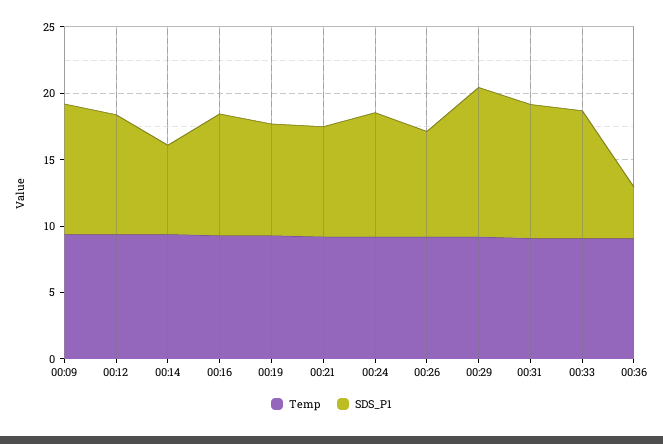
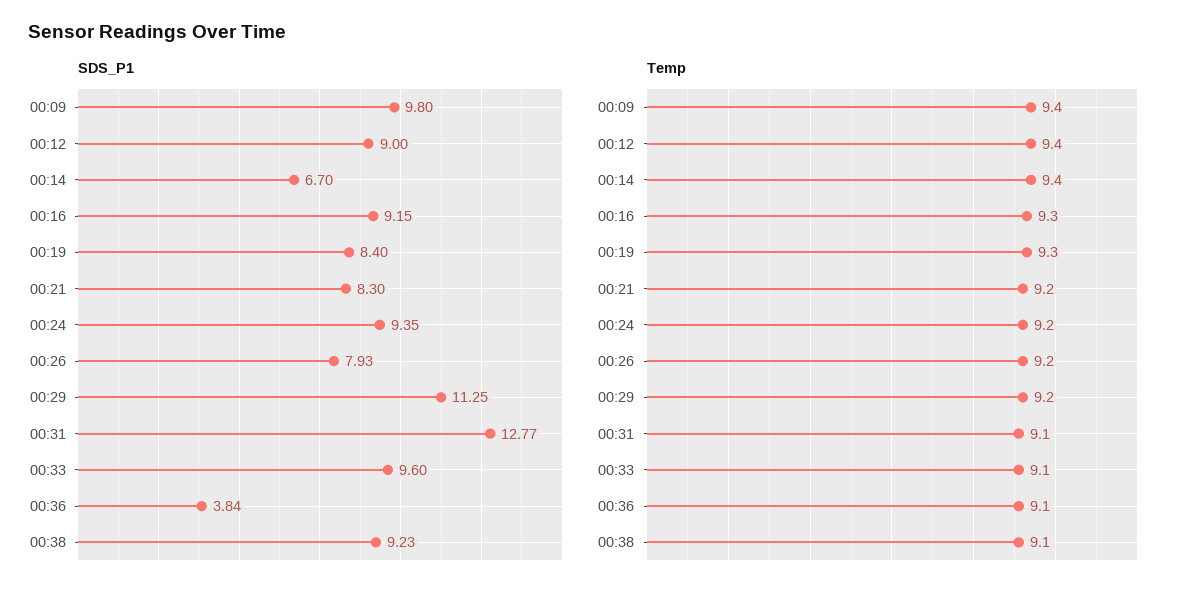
SDS_P1, 00:31: 10 -> 12.77
SDS_P1, 00:38: none -> 9.23
Temp, 00:38: none -> 9.1

